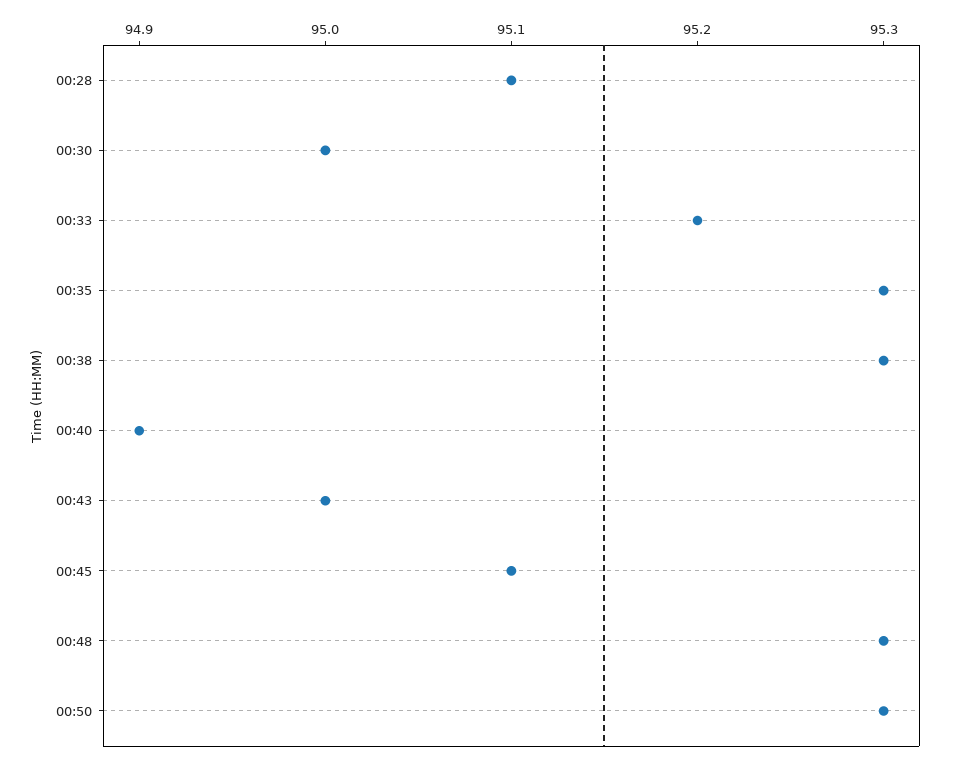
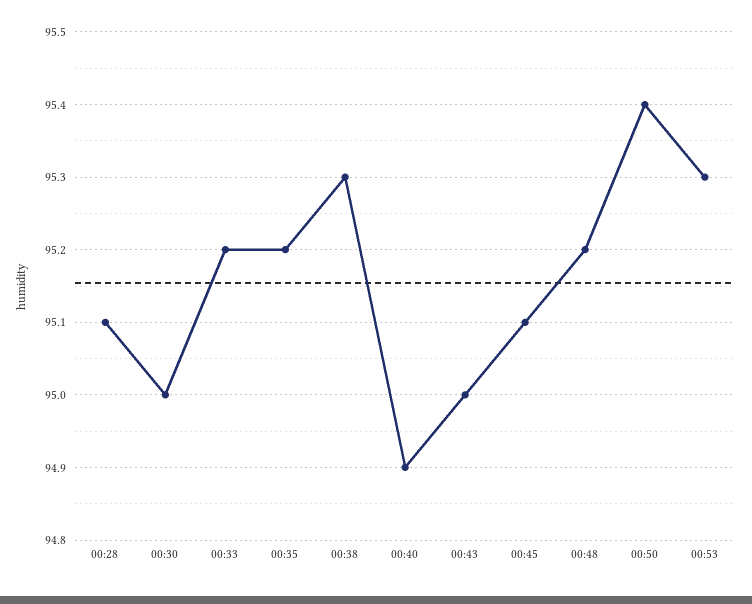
00:35: 95.3 -> 95.2
00:48: 95.3 -> 95.2
00:50: 95.3 -> 95.4
00:53: none -> 95.3

